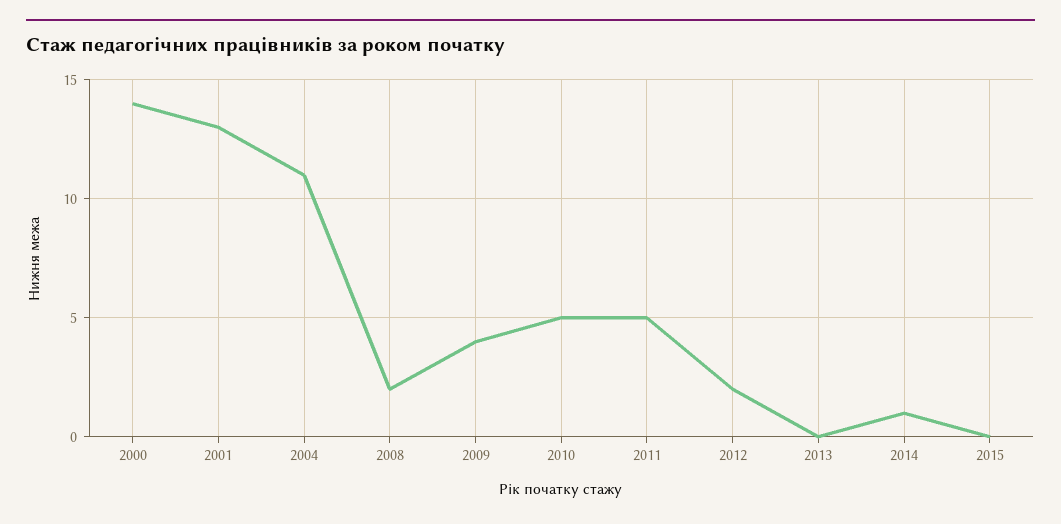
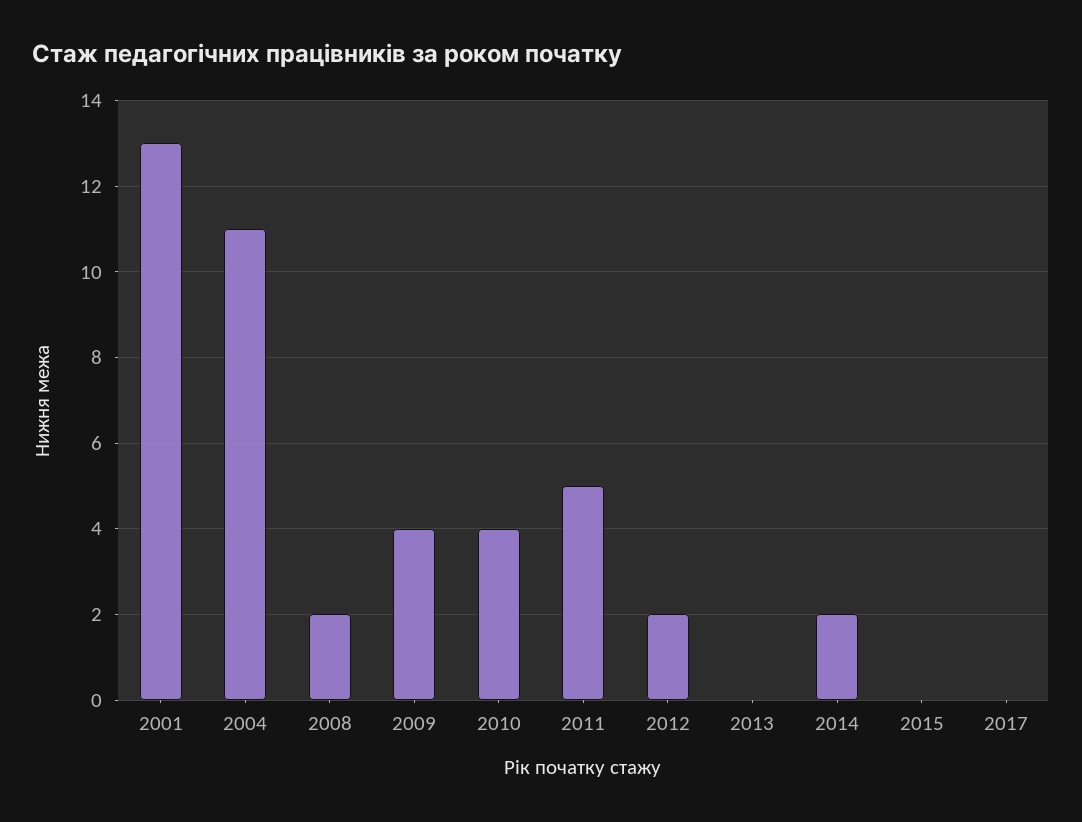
2000: 14 -> none
2010: 5 -> 4
2014: 1 -> 2
2017: none -> 0

